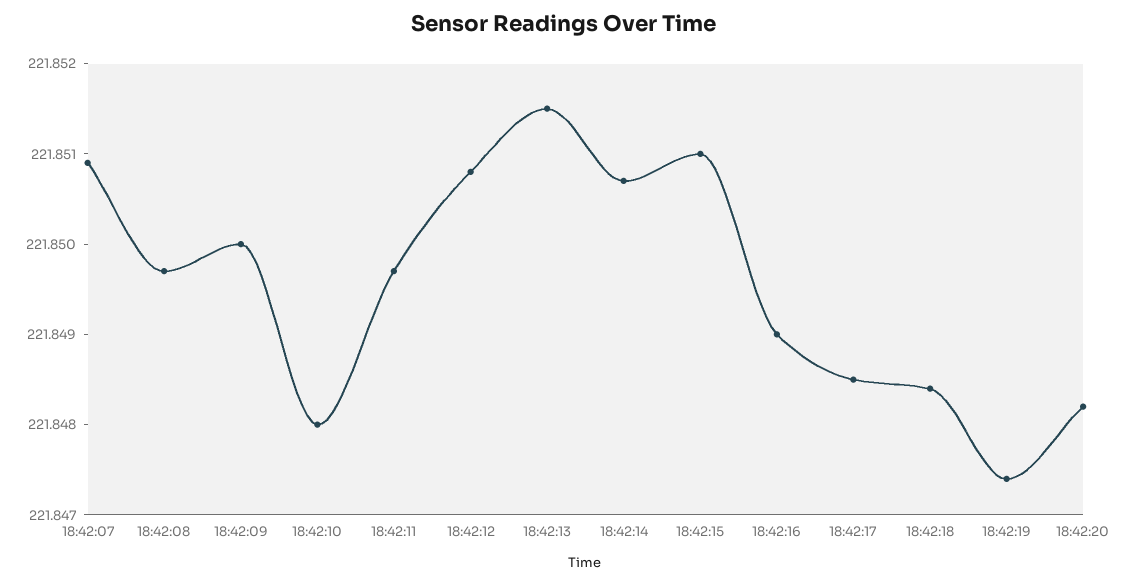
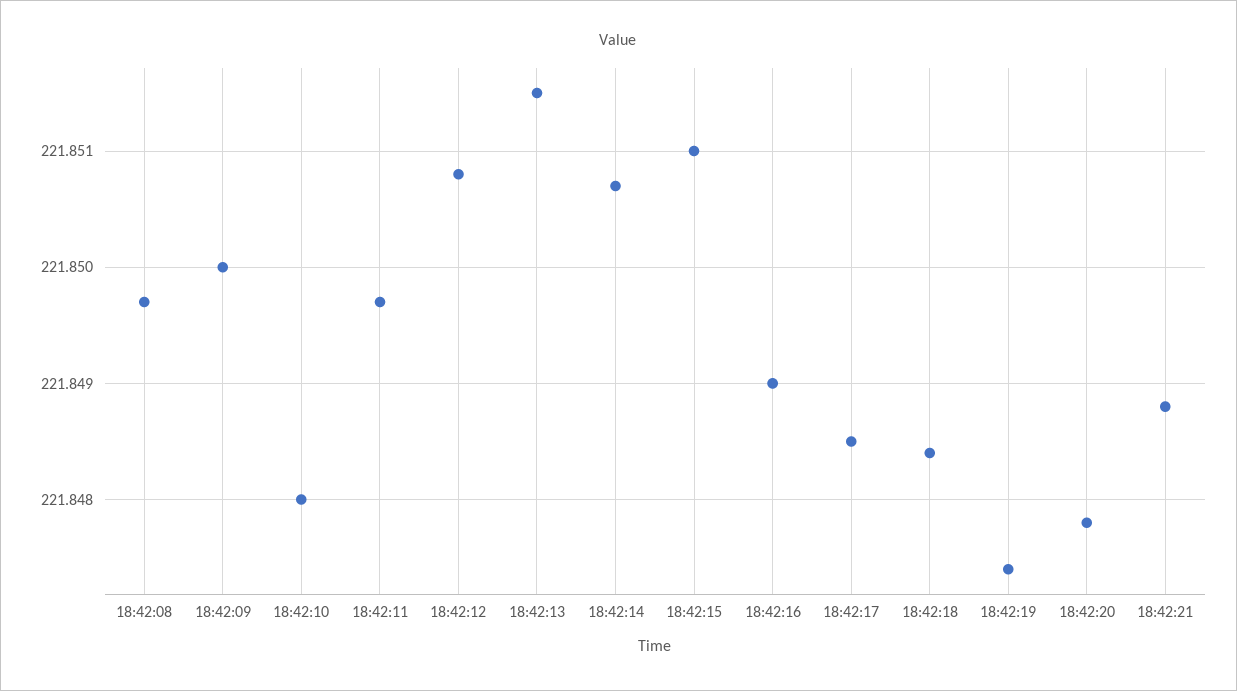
18:42:07: 221.8509 -> none
18:42:20: 221.8482 -> 221.8478
18:42:21: none -> 221.8488

